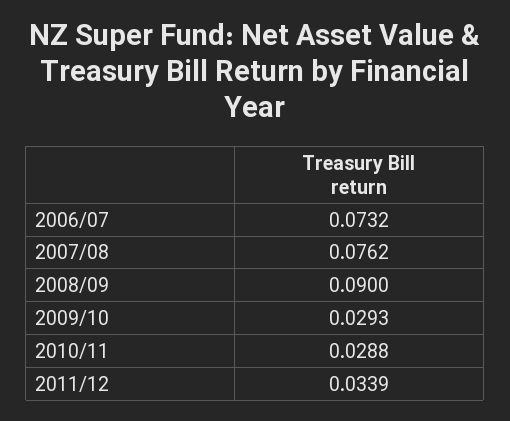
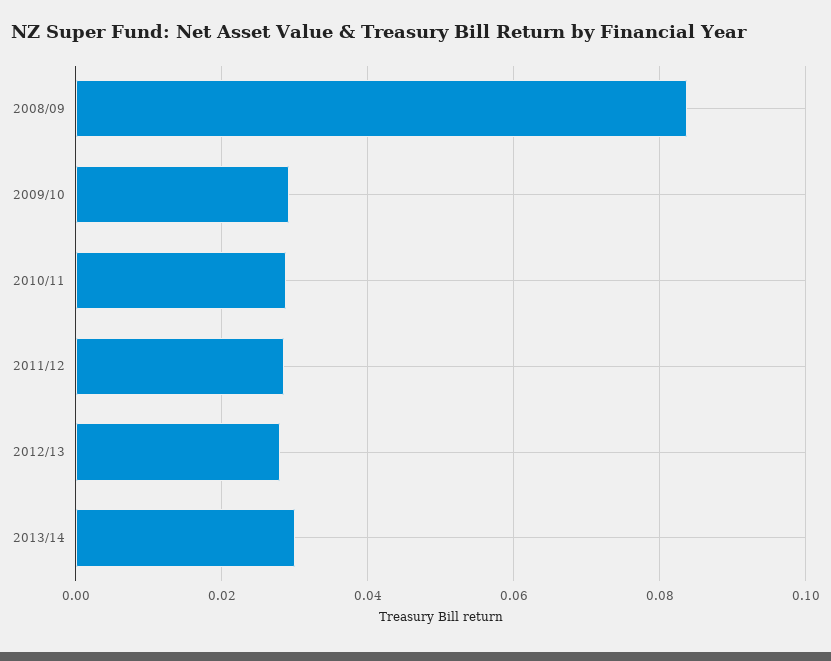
2006/07: 0.0732 -> none
2007/08: 0.0762 -> none
2008/09: 0.09 -> 0.084
2011/12: 0.0339 -> 0.028
2012/13: none -> 0.028
2013/14: none -> 0.03

